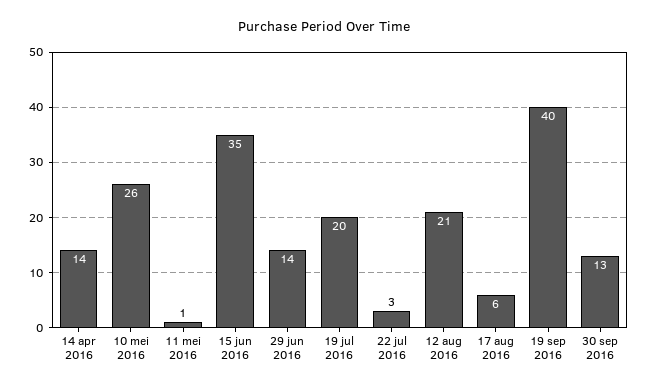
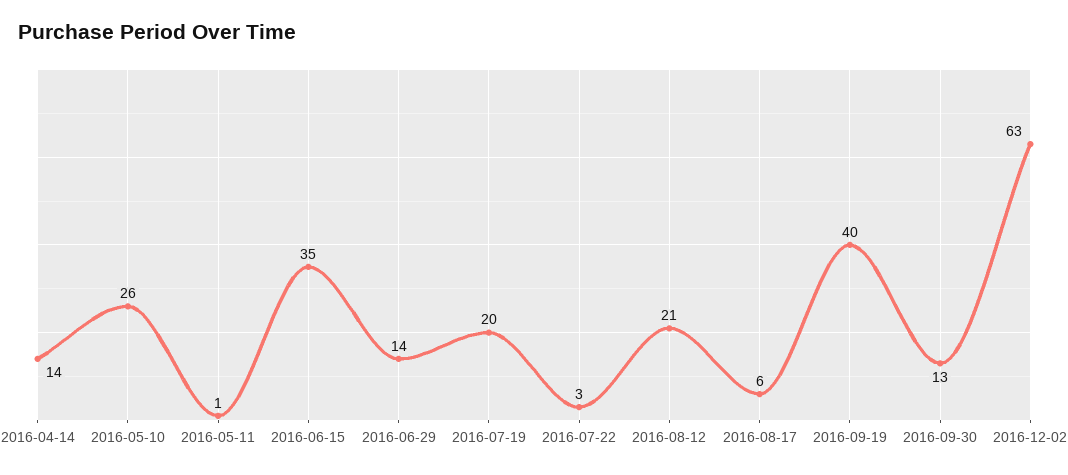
2016-12-02: none -> 63

